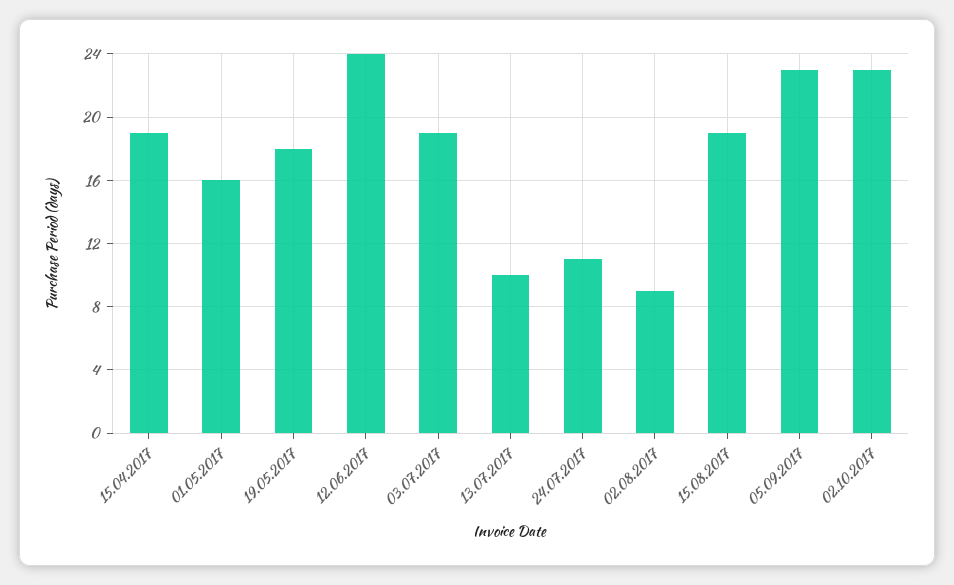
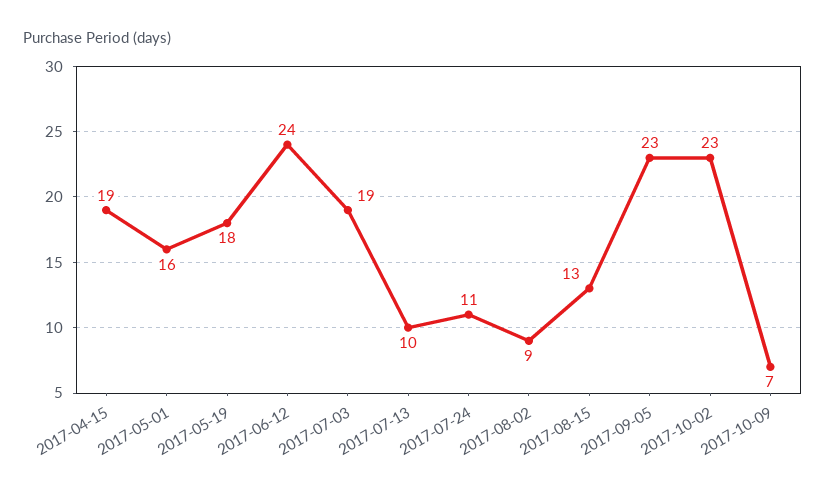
15.08.2017: 19 -> 13
2017-10-09: none -> 7

